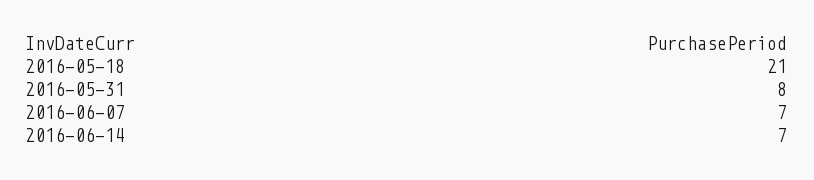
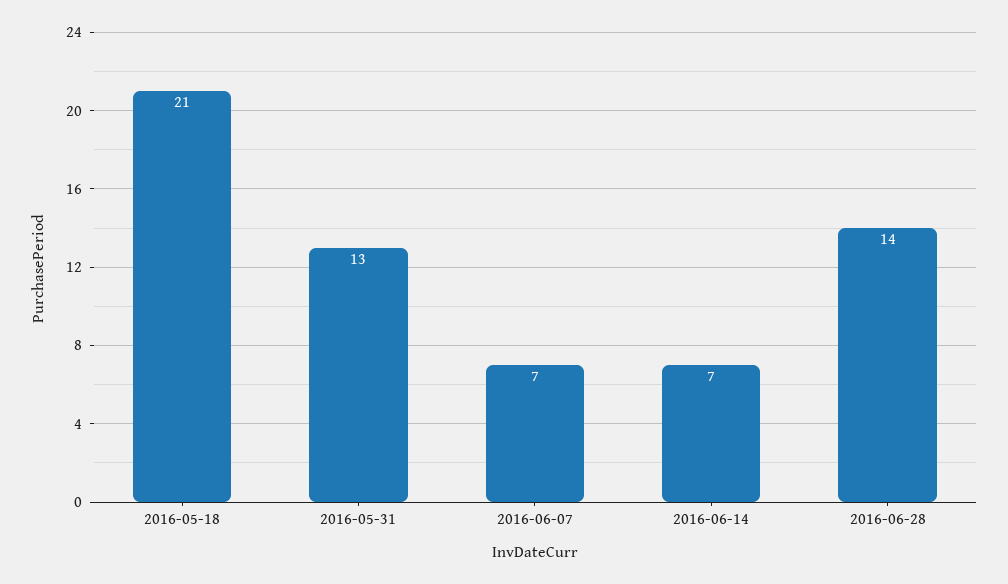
2016-05-31: 8 -> 13
2016-06-28: none -> 14

